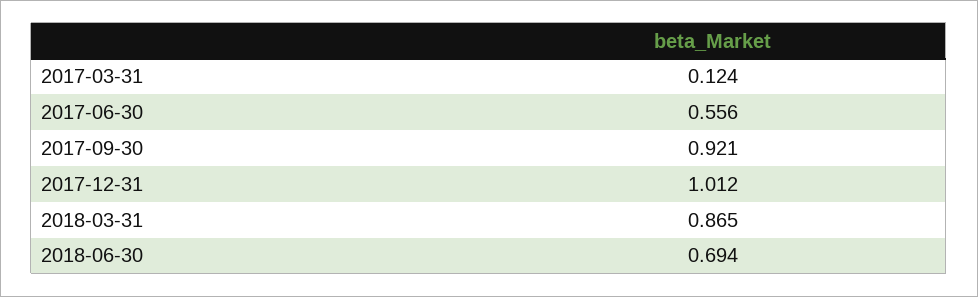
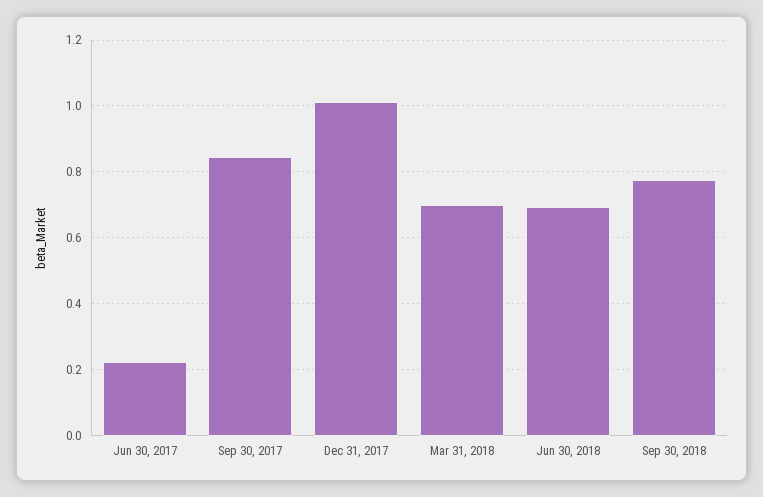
2017-03-31: 0.124 -> none
2017-06-30: 0.556 -> 0.22
2017-09-30: 0.921 -> 0.84
2018-03-31: 0.865 -> 0.7
Sep 30, 2018: none -> 0.78

